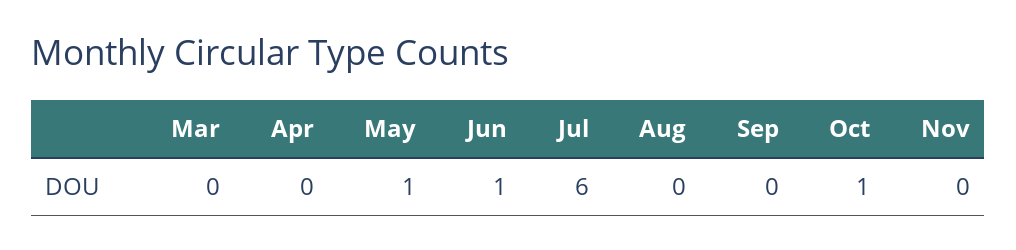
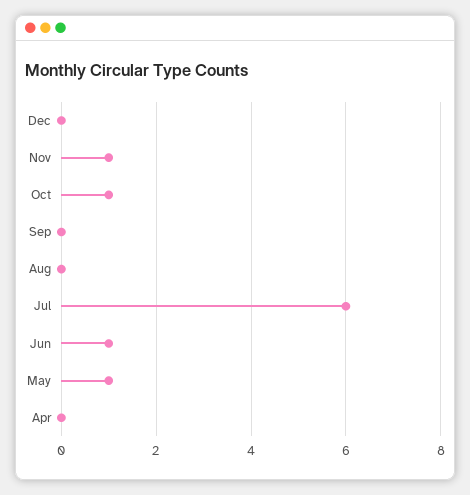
Mar: 0 -> none
Nov: 0 -> 1
Dec: none -> 0

